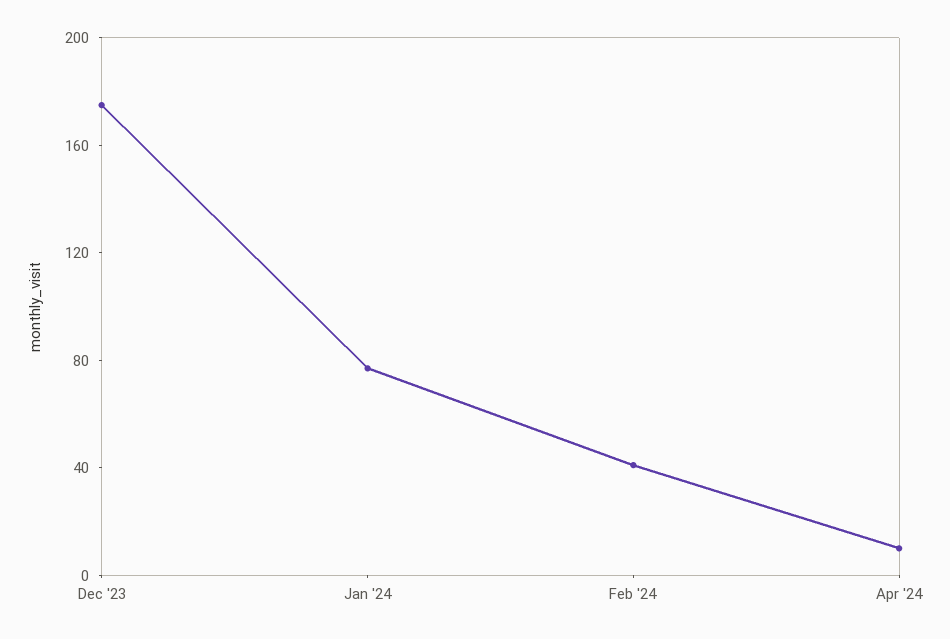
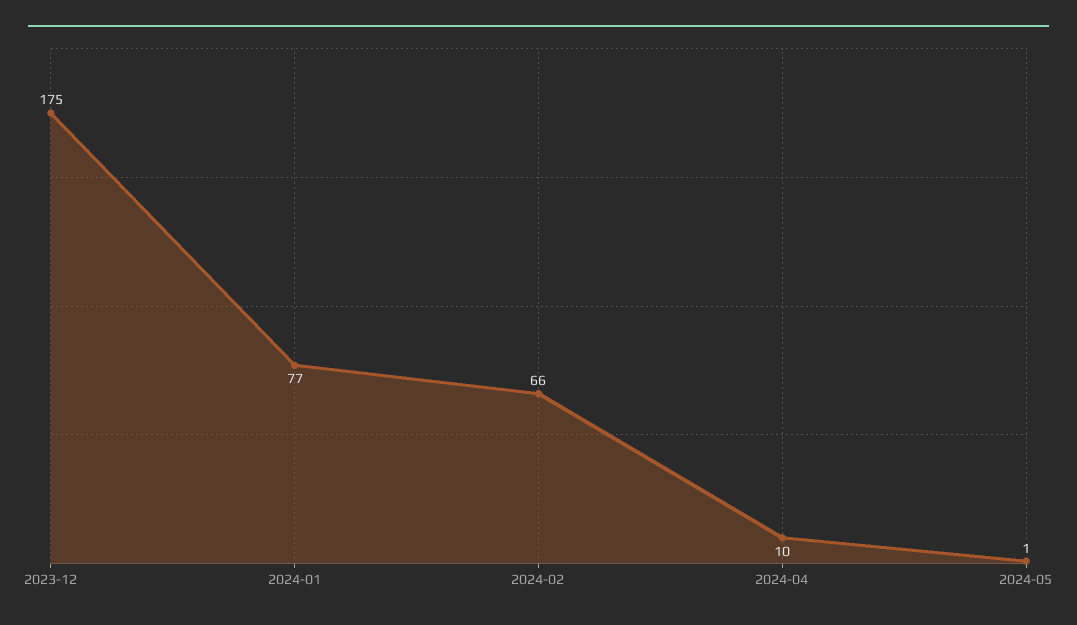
Feb '24: 40 -> 66
2024-05: none -> 1

